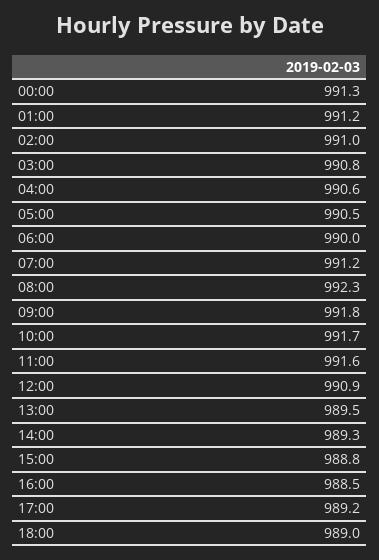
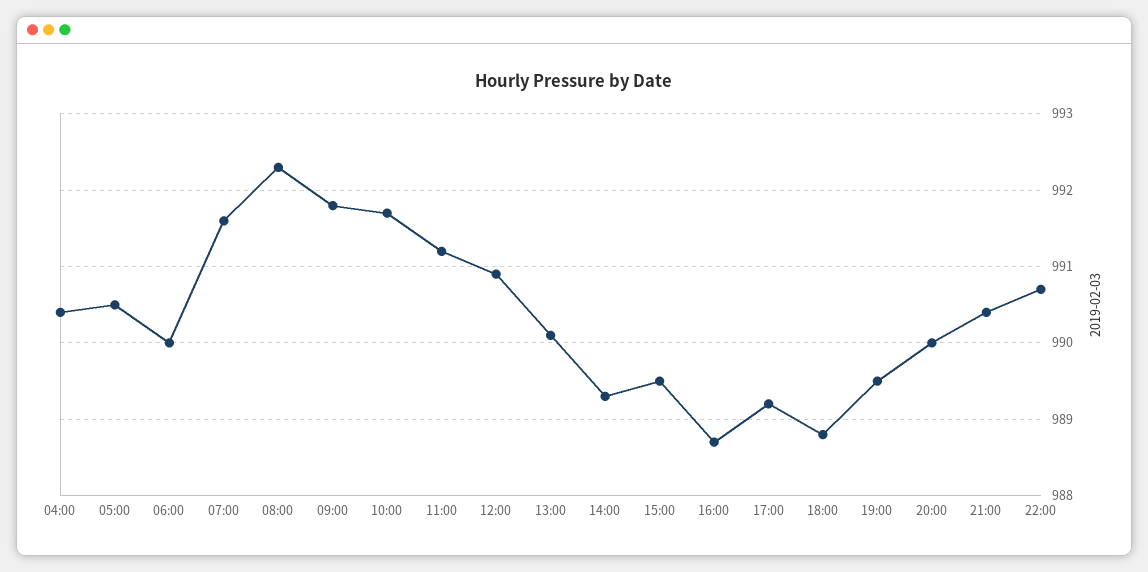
00:00: 991.3 -> none
01:00: 991.2 -> none
02:00: 991 -> none
03:00: 990.8 -> none
04:00: 990.6 -> 990.4
07:00: 991.2 -> 991.6
11:00: 991.6 -> 991.2
13:00: 989.5 -> 990.1
15:00: 988.8 -> 989.5
16:00: 988.5 -> 988.7
18:00: 989 -> 988.8
19:00: none -> 989.5
20:00: none -> 990
21:00: none -> 990.4
22:00: none -> 990.7

